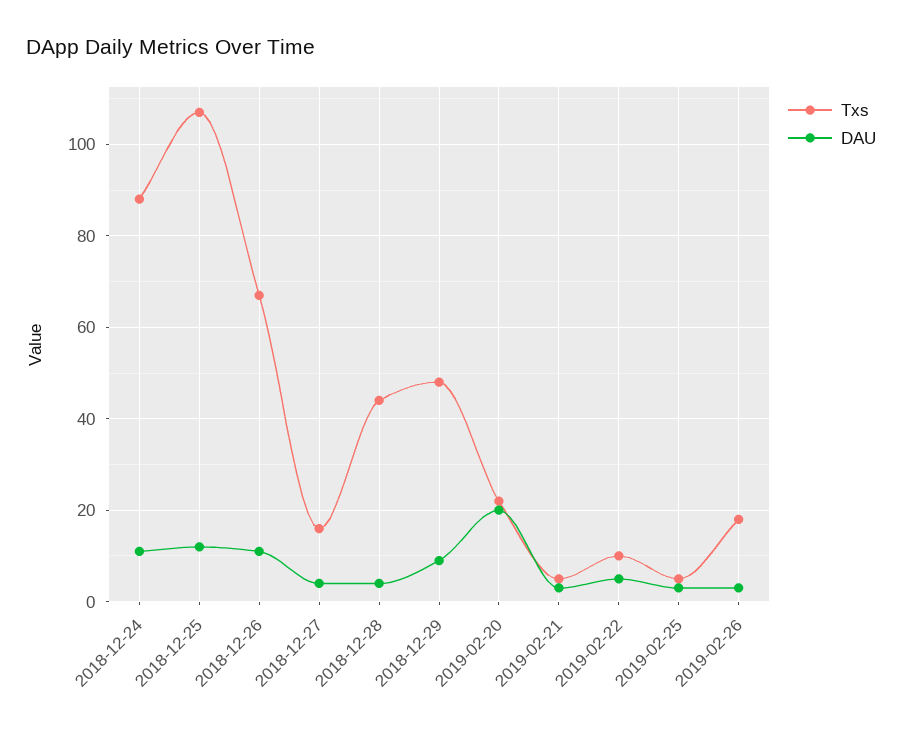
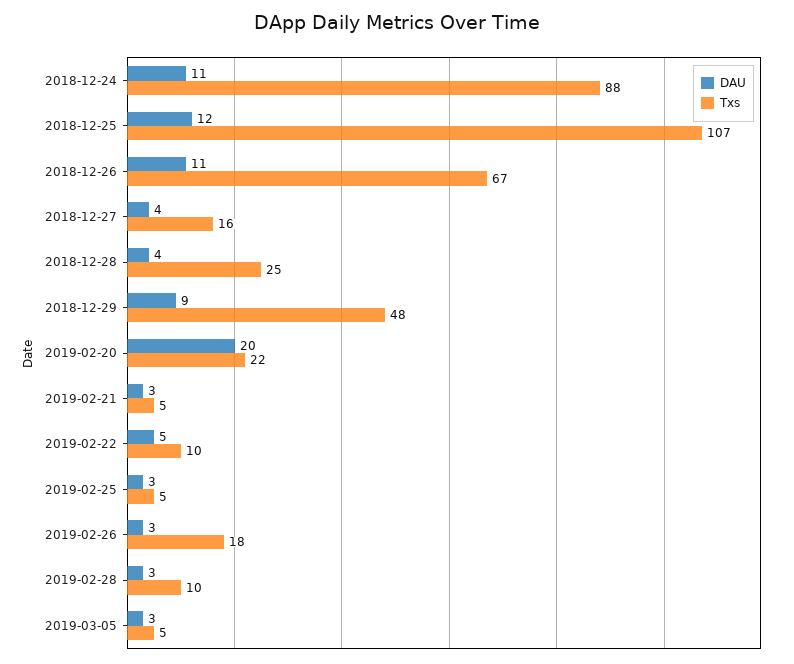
Txs, 2018-12-28: 45 -> 25
DAU, 2019-02-28: none -> 3
Txs, 2019-02-28: none -> 10
DAU, 2019-03-05: none -> 3
Txs, 2019-03-05: none -> 5

